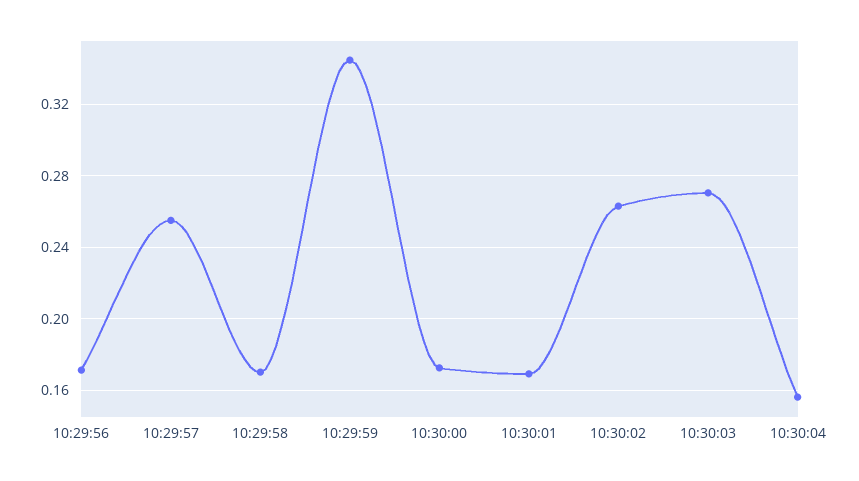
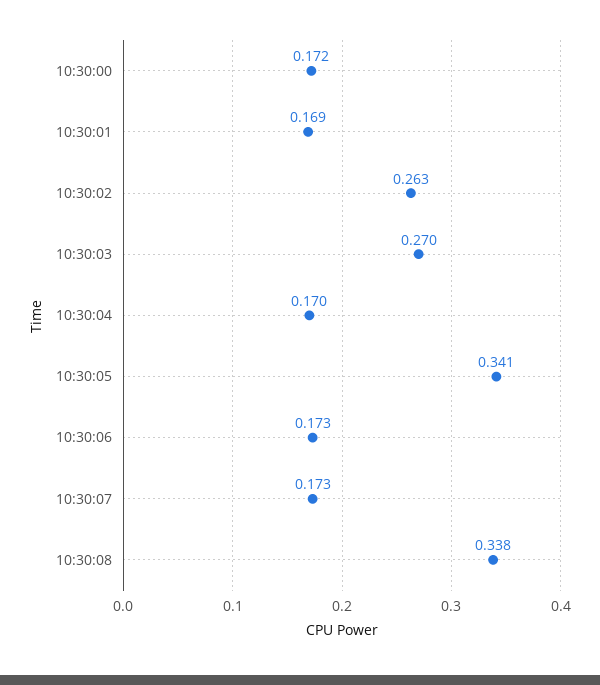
10:29:56: 0.17 -> none
10:29:57: 0.255 -> none
10:29:58: 0.17 -> none
10:29:59: 0.345 -> none
10:30:04: 0.155 -> 0.17
10:30:05: none -> 0.341
10:30:06: none -> 0.173
10:30:07: none -> 0.173
10:30:08: none -> 0.338

